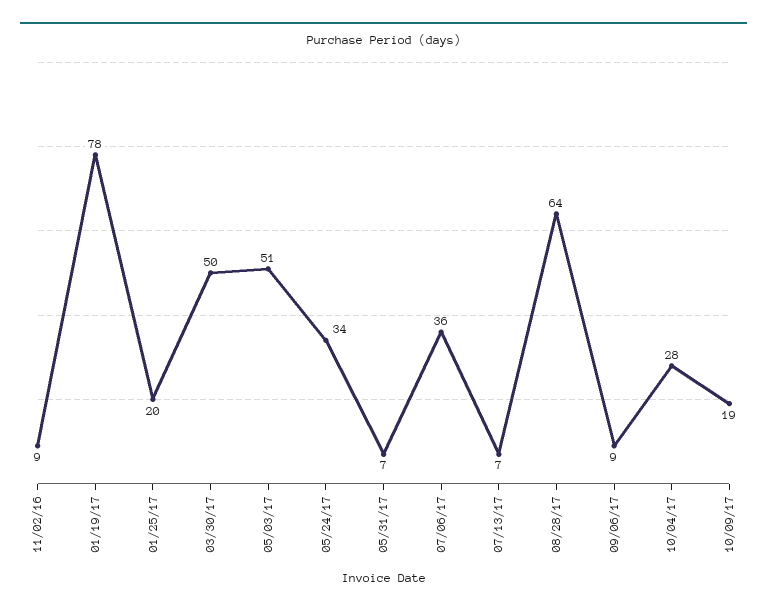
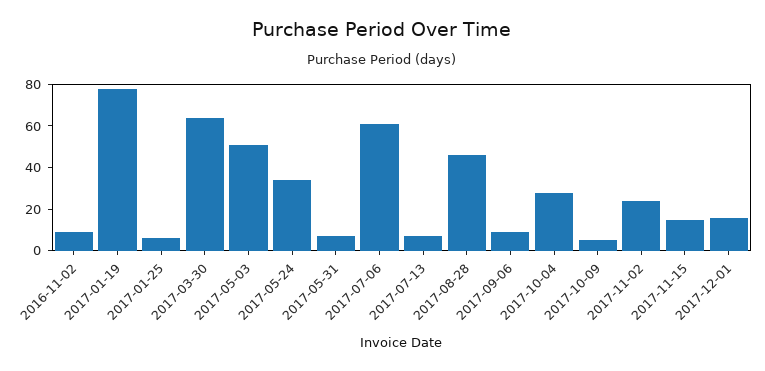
01/25/17: 20 -> 5
03/30/17: 50 -> 65
07/06/17: 36 -> 60
08/28/17: 64 -> 45
10/09/17: 19 -> 5
2017-11-02: none -> 25
2017-11-15: none -> 15
2017-12-01: none -> 15

